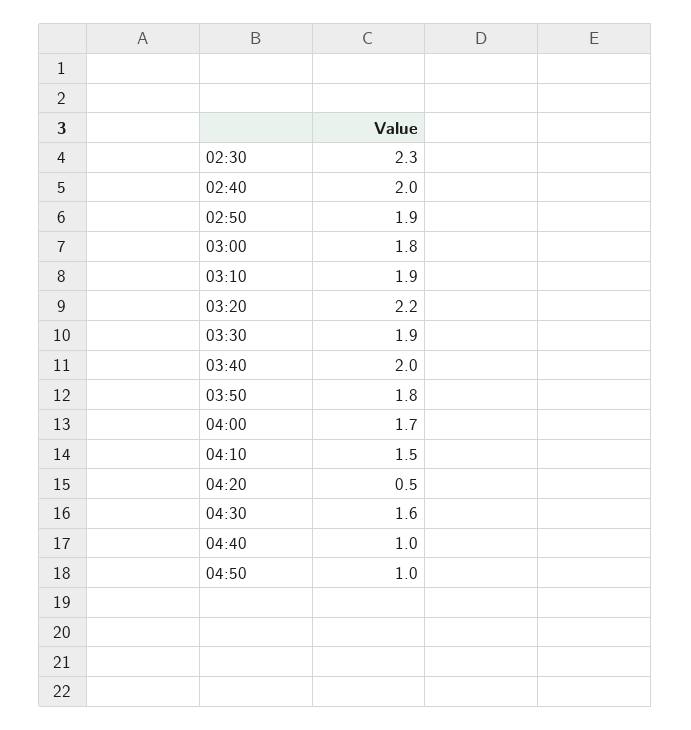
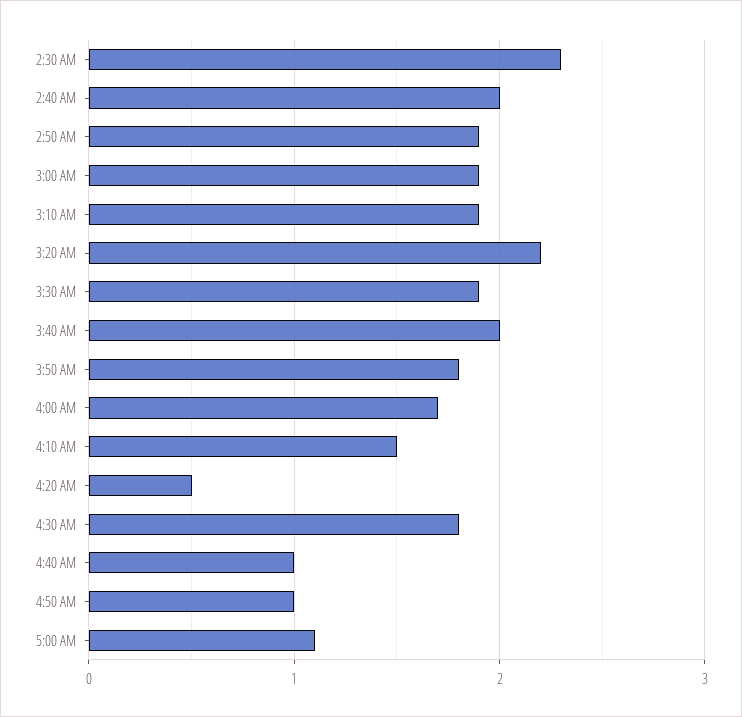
03:00: 1.8 -> 1.9
04:30: 1.6 -> 1.8
5:00 AM: none -> 1.1

